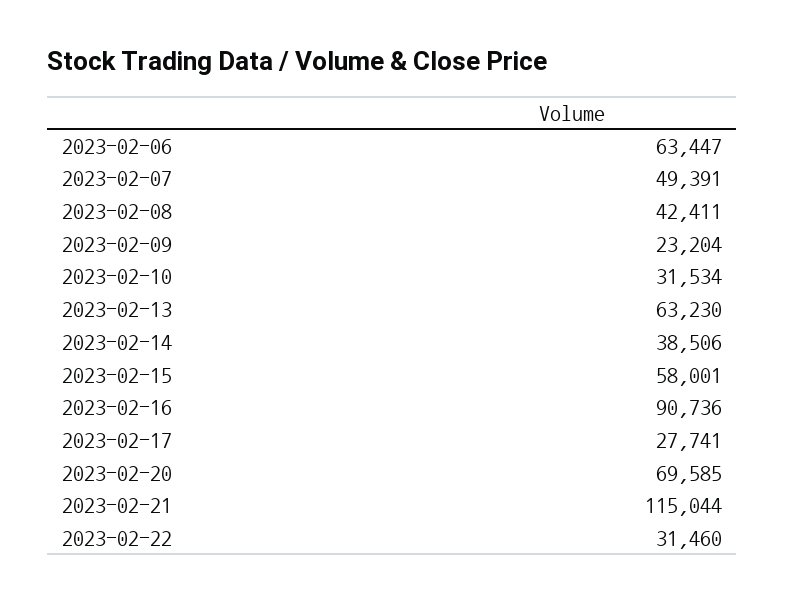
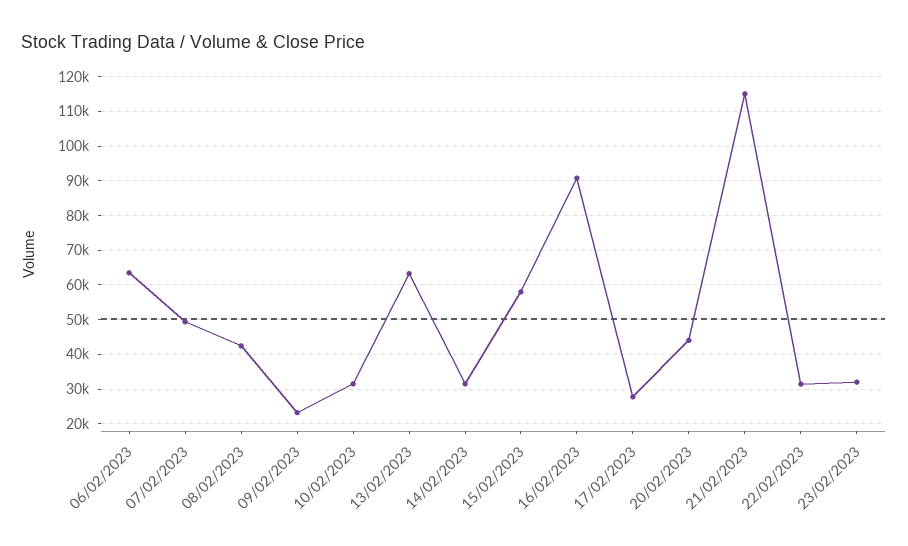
2023-02-14: 38506 -> 32000
2023-02-20: 69585 -> 44000
23/02/2023: none -> 32000

